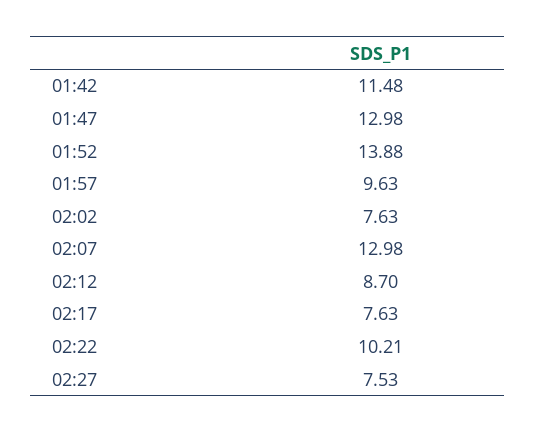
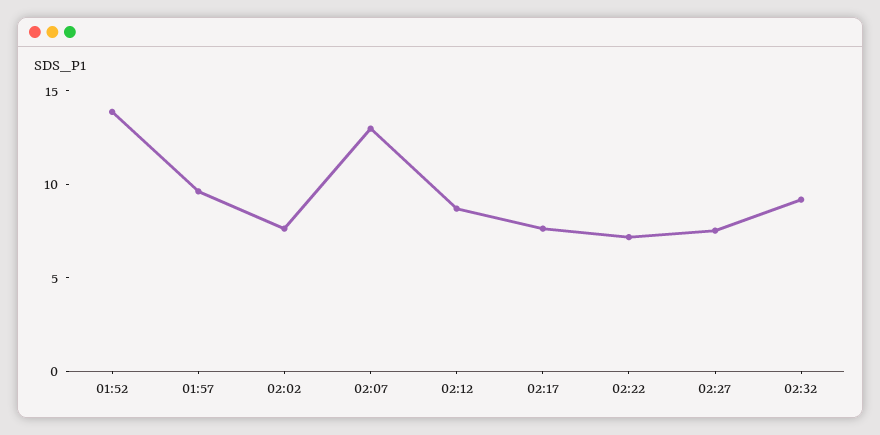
01:42: 11.48 -> none
01:47: 12.98 -> none
02:22: 10.21 -> 7
02:32: none -> 9

